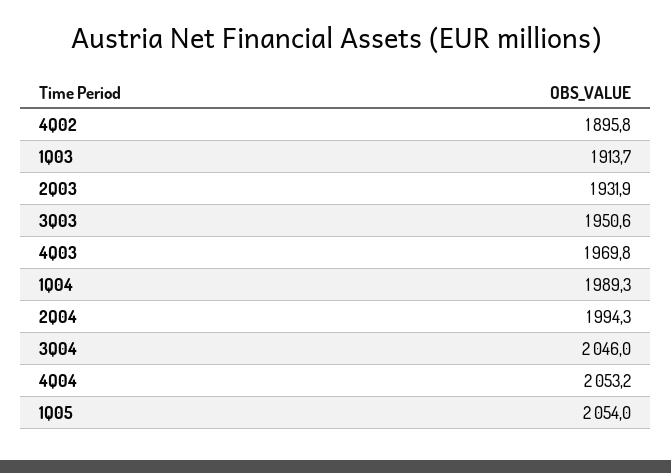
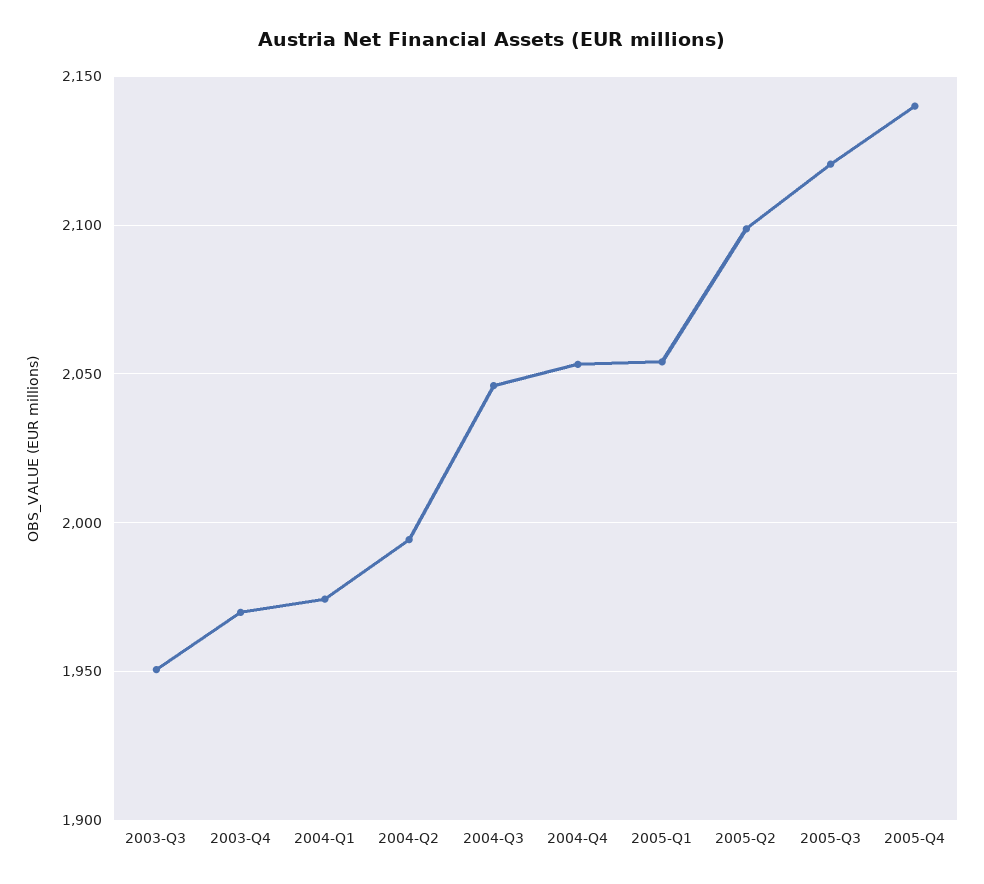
4Q02: 1895.8 -> none
1Q03: 1913.7 -> none
2Q03: 1931.9 -> none
1Q04: 1989.3 -> 1975
2005-Q2: none -> 2100
2005-Q3: none -> 2120
2005-Q4: none -> 2140

